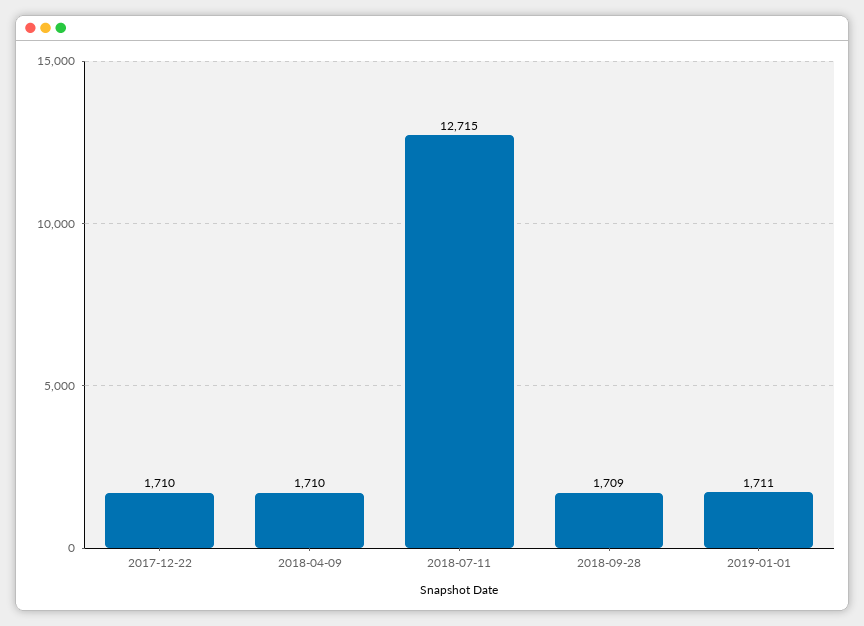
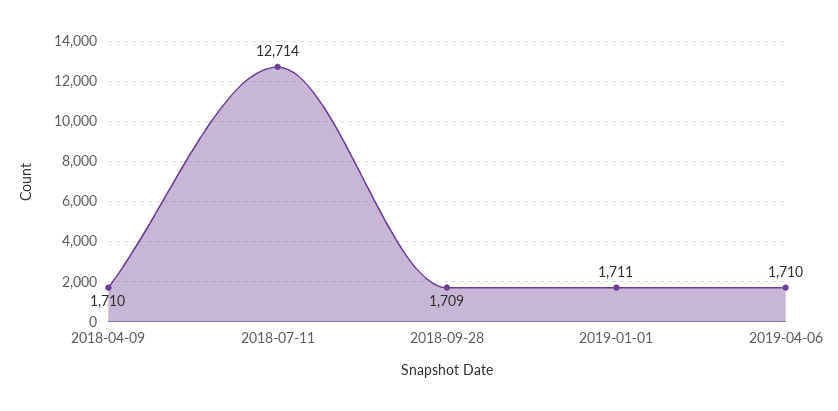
2017-12-22: 1710 -> none
2018-07-11: 12715 -> 12714
2019-04-06: none -> 1710

